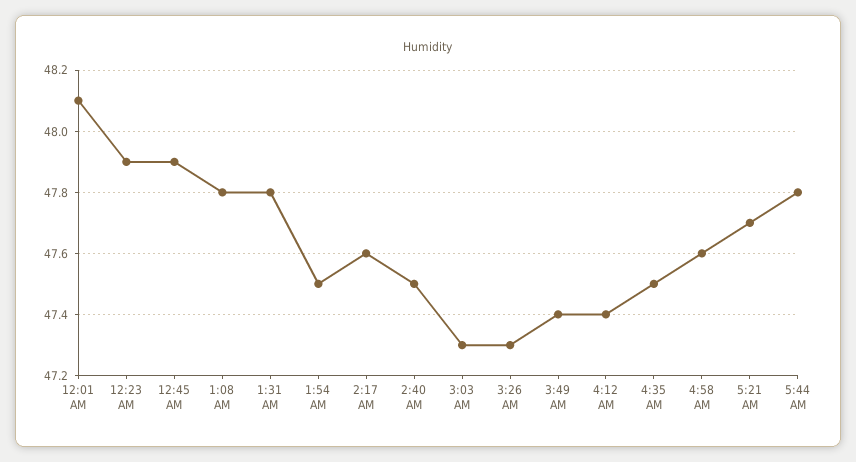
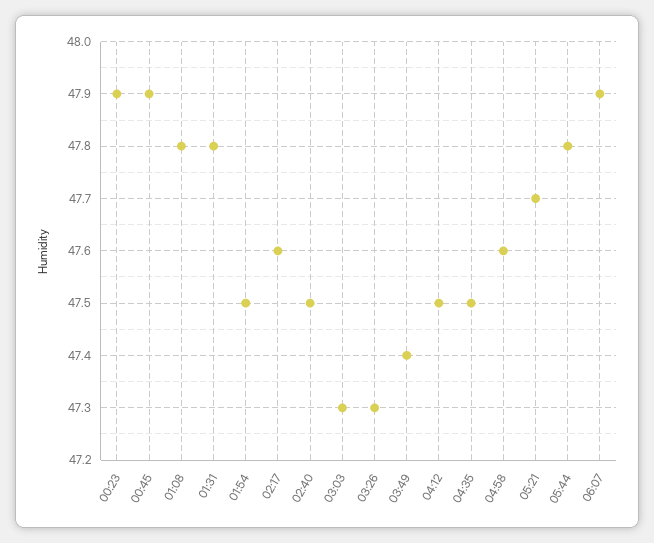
12:01 AM: 48.1 -> none
4:12 AM: 47.4 -> 47.5
06:07: none -> 47.9

